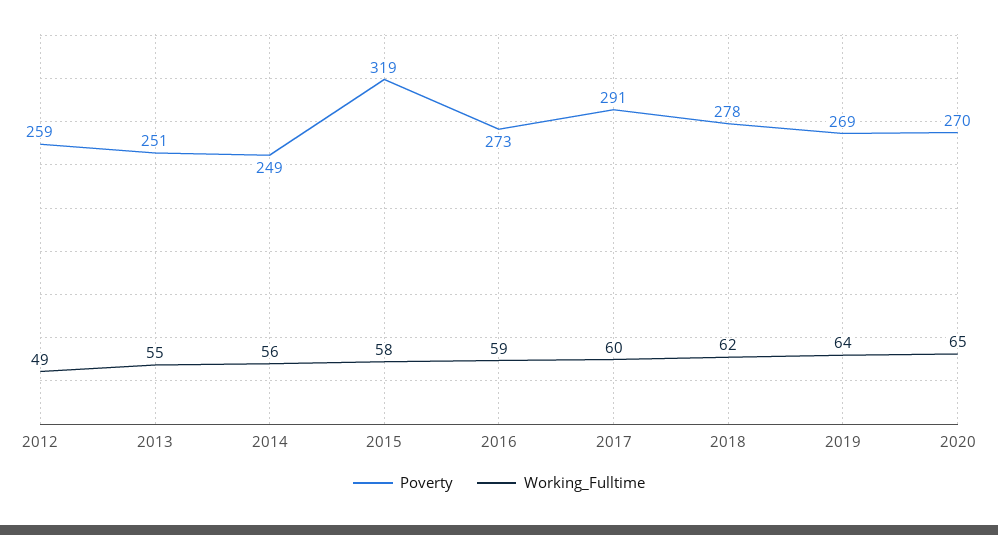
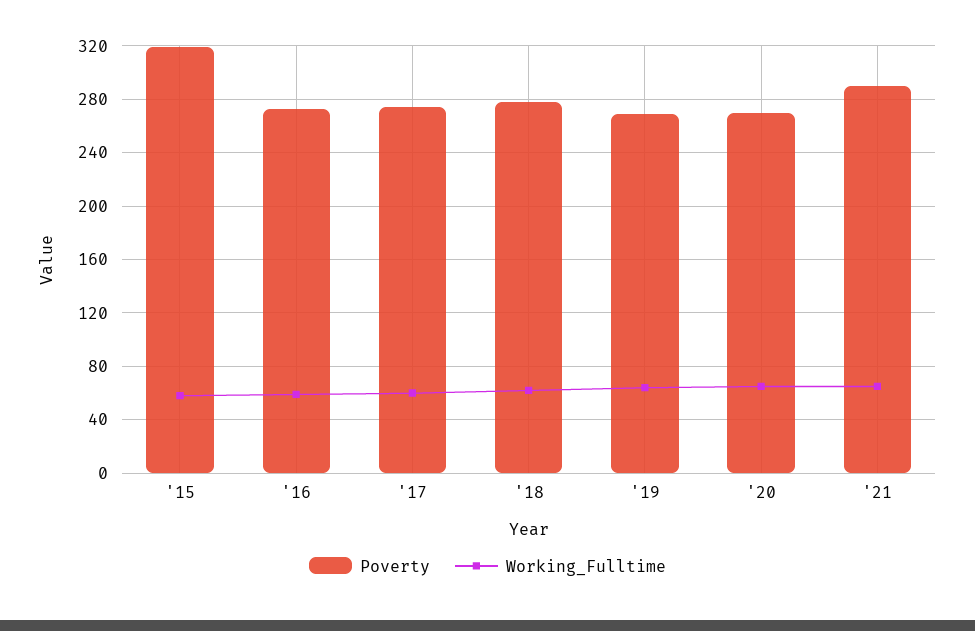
Poverty, 2012: 259 -> none
Working_Fulltime, 2012: 49 -> none
Poverty, 2013: 251 -> none
Working_Fulltime, 2013: 55 -> none
Poverty, 2014: 249 -> none
Working_Fulltime, 2014: 56 -> none
Poverty, 2017: 291 -> 275
Poverty, '21: none -> 290
Working_Fulltime, '21: none -> 65

